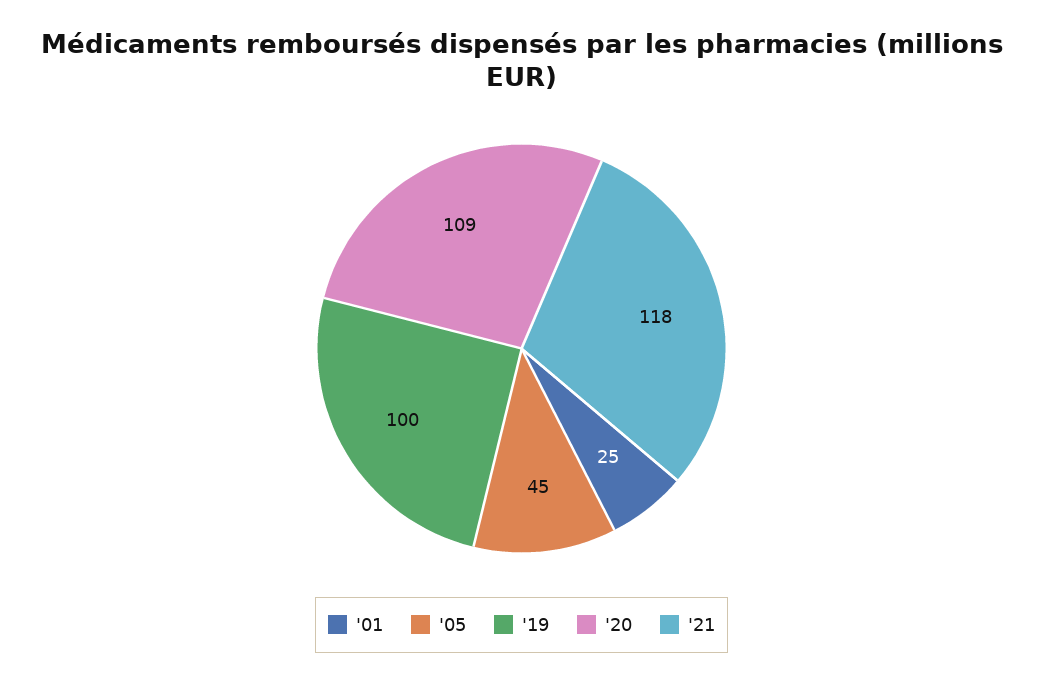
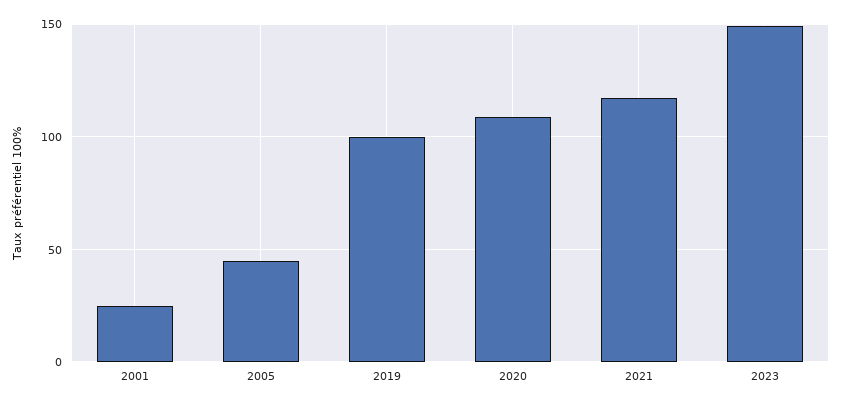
2023: none -> 150

